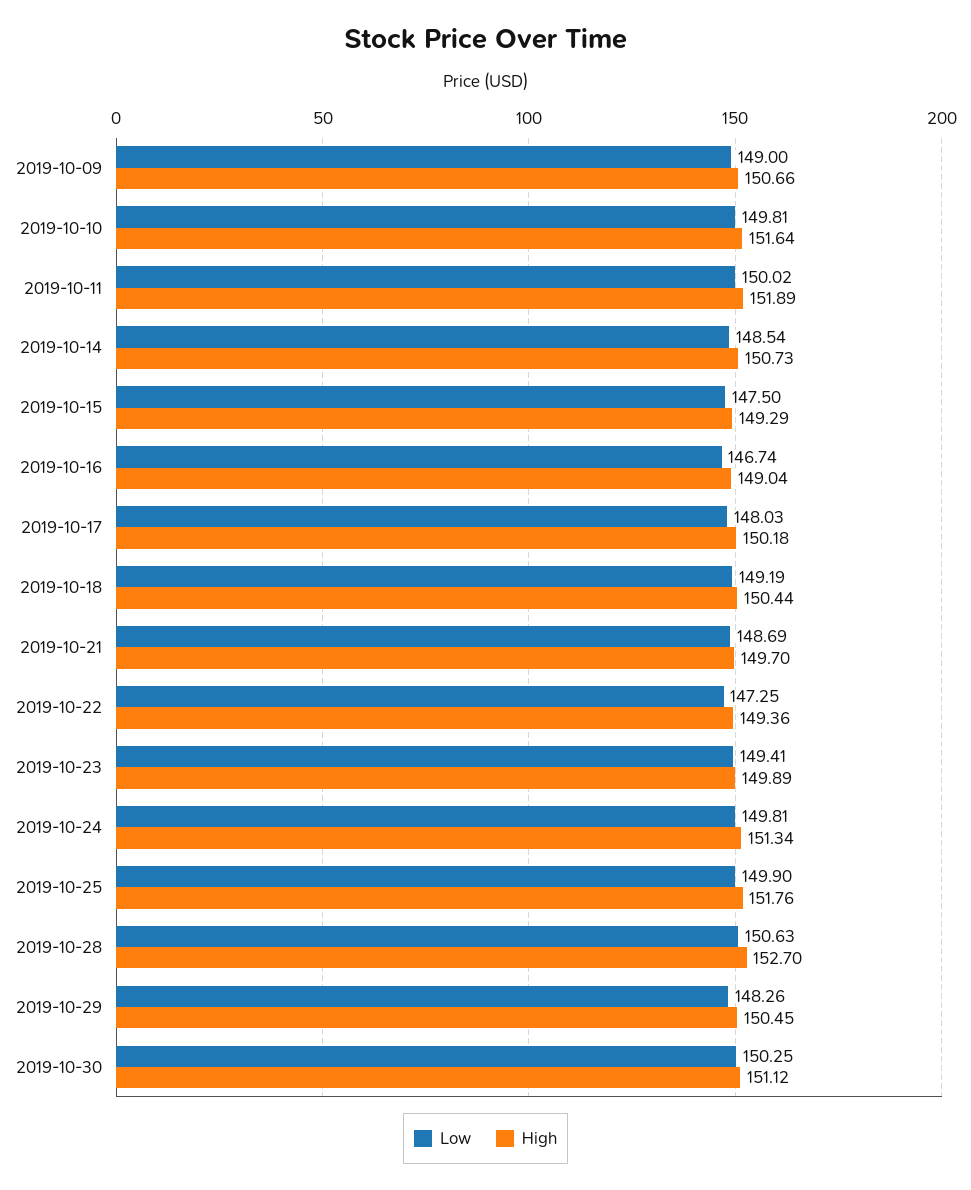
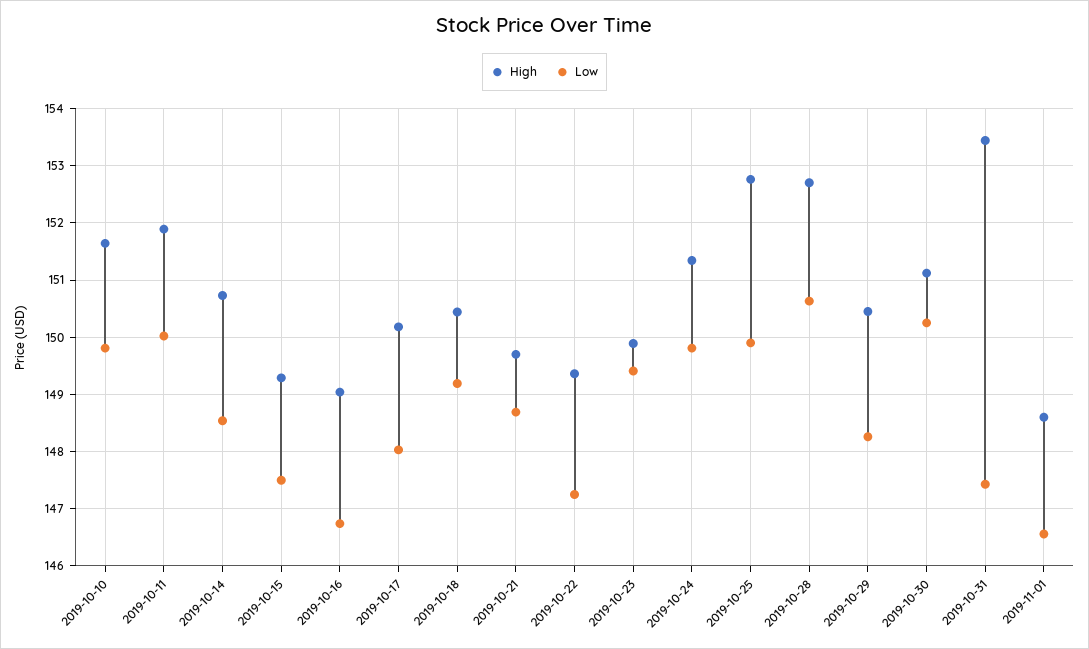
Low, 2019-10-09: 149 -> none
High, 2019-10-09: 150.66 -> none
High, 2019-10-25: 151.76 -> 152.8
High, 2019-10-31: none -> 153.4
Low, 2019-10-31: none -> 147.4
High, 2019-11-01: none -> 148.6
Low, 2019-11-01: none -> 146.6

